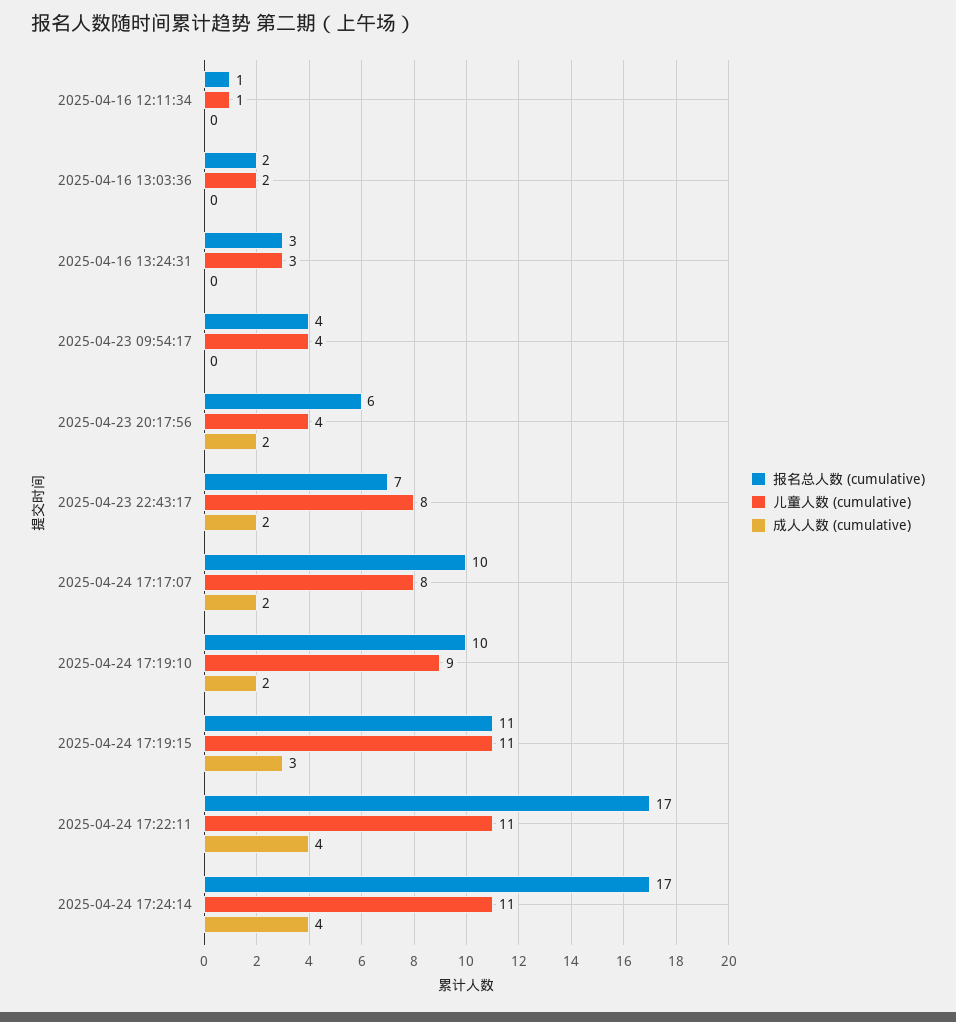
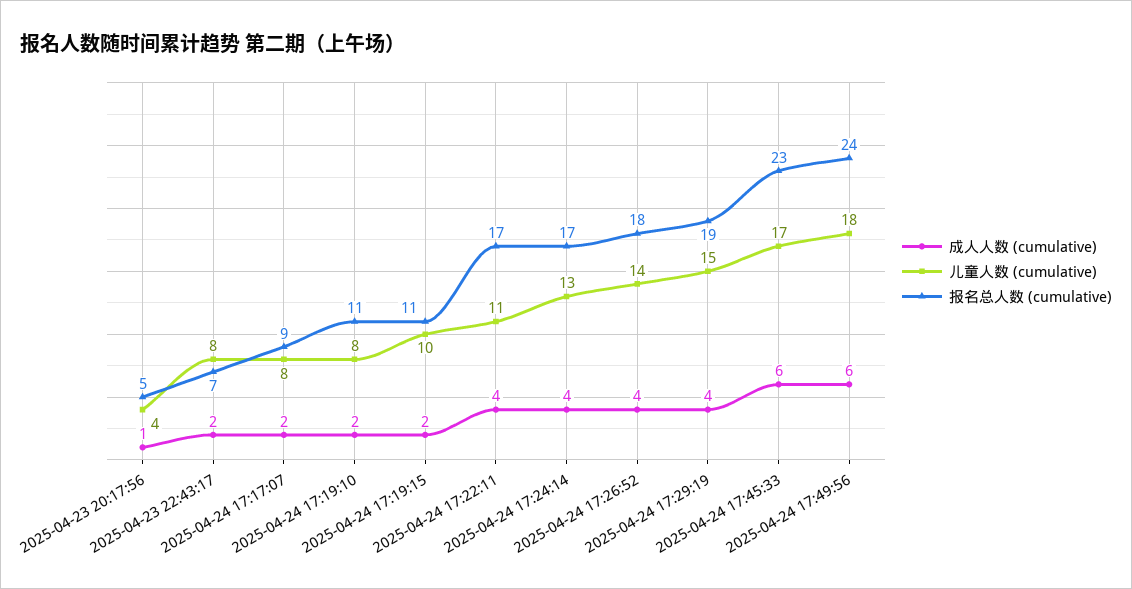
报名总人数 (cumulative), 2025-04-16 12:11:34: 1 -> none
儿童人数 (cumulative), 2025-04-16 12:11:34: 1 -> none
成人人数 (cumulative), 2025-04-16 12:11:34: 0 -> none
报名总人数 (cumulative), 2025-04-16 13:03:36: 2 -> none
儿童人数 (cumulative), 2025-04-16 13:03:36: 2 -> none
成人人数 (cumulative), 2025-04-16 13:03:36: 0 -> none
报名总人数 (cumulative), 2025-04-16 13:24:31: 3 -> none
儿童人数 (cumulative), 2025-04-16 13:24:31: 3 -> none
成人人数 (cumulative), 2025-04-16 13:24:31: 0 -> none
报名总人数 (cumulative), 2025-04-23 09:54:17: 4 -> none
儿童人数 (cumulative), 2025-04-23 09:54:17: 4 -> none
成人人数 (cumulative), 2025-04-23 09:54:17: 0 -> none
报名总人数 (cumulative), 2025-04-23 20:17:56: 6 -> 5
成人人数 (cumulative), 2025-04-23 20:17:56: 2 -> 1
报名总人数 (cumulative), 2025-04-24 17:17:07: 10 -> 9
报名总人数 (cumulative), 2025-04-24 17:19:10: 10 -> 11
儿童人数 (cumulative), 2025-04-24 17:19:10: 9 -> 8
儿童人数 (cumulative), 2025-04-24 17:19:15: 11 -> 10
成人人数 (cumulative), 2025-04-24 17:19:15: 3 -> 2
儿童人数 (cumulative), 2025-04-24 17:24:14: 11 -> 13
成人人数 (cumulative), 2025-04-24 17:26:52: none -> 4
儿童人数 (cumulative), 2025-04-24 17:26:52: none -> 14
报名总人数 (cumulative), 2025-04-24 17:26:52: none -> 18
成人人数 (cumulative), 2025-04-24 17:29:19: none -> 4
儿童人数 (cumulative), 2025-04-24 17:29:19: none -> 15
报名总人数 (cumulative), 2025-04-24 17:29:19: none -> 19
成人人数 (cumulative), 2025-04-24 17:45:33: none -> 6
儿童人数 (cumulative), 2025-04-24 17:45:33: none -> 17
报名总人数 (cumulative), 2025-04-24 17:45:33: none -> 23
成人人数 (cumulative), 2025-04-24 17:49:56: none -> 6
儿童人数 (cumulative), 2025-04-24 17:49:56: none -> 18
报名总人数 (cumulative), 2025-04-24 17:49:56: none -> 24

